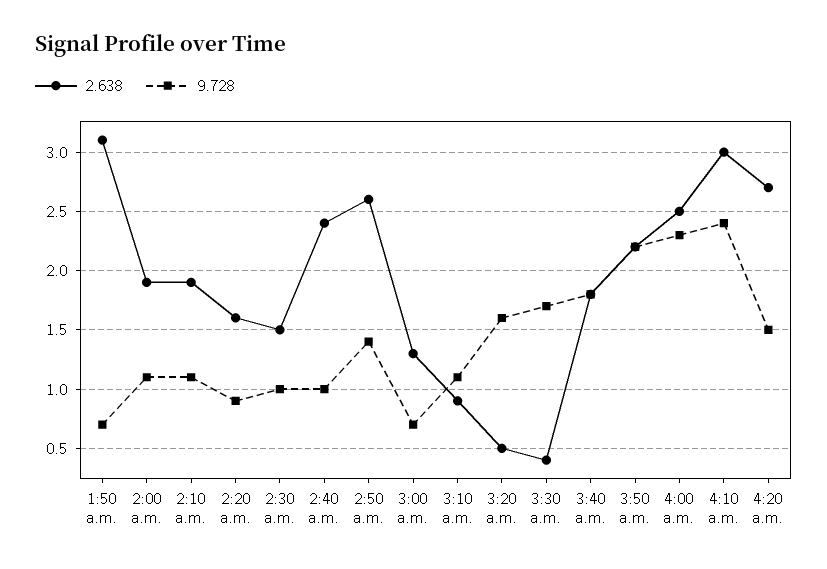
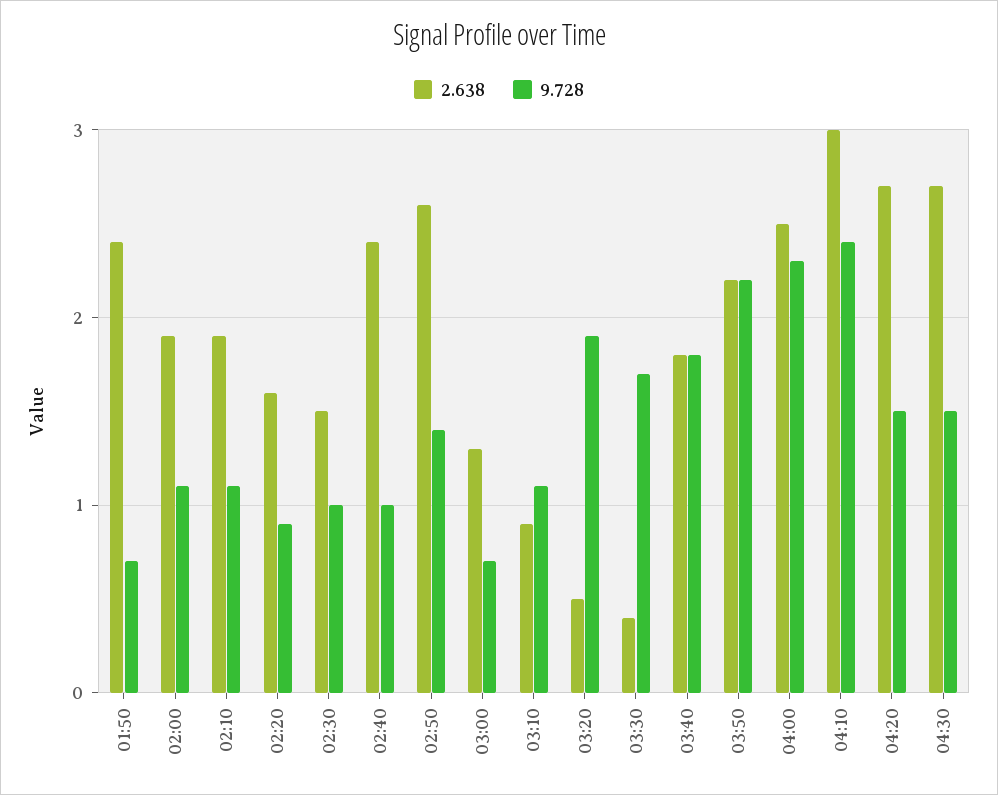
2.638, 1:50 a.m.: 3.1 -> 2.4
9.728, 3:20 a.m.: 1.6 -> 1.9
2.638, 04:30: none -> 2.7
9.728, 04:30: none -> 1.5

